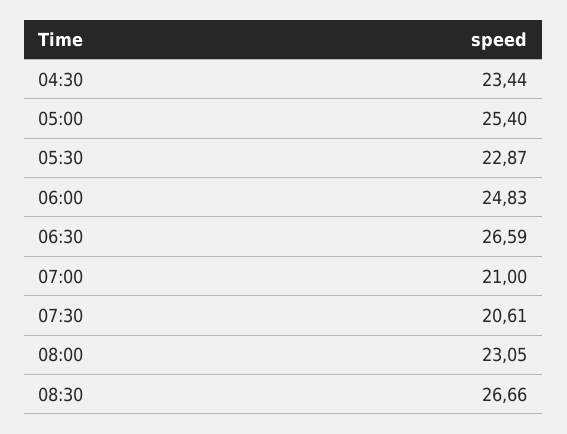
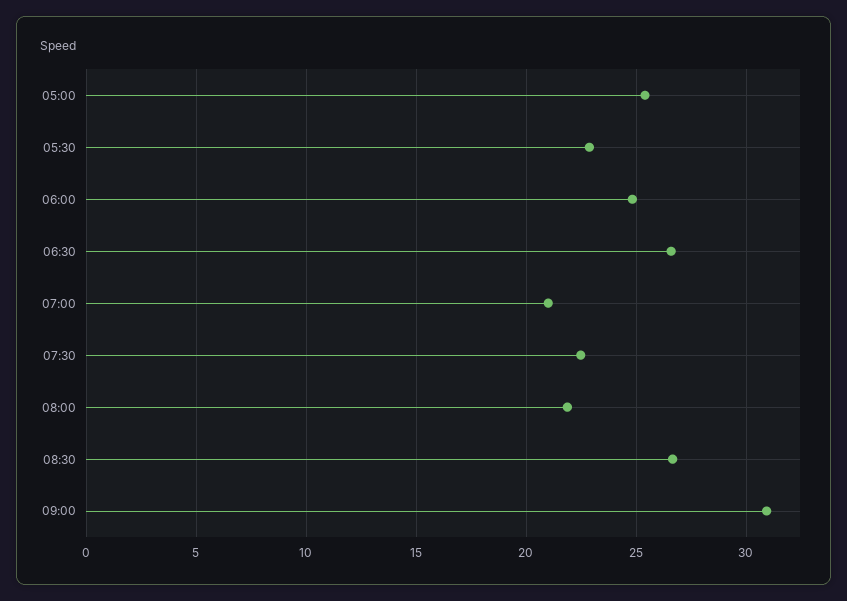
04:30: 23.44 -> none
07:30: 20.61 -> 22.5
08:00: 23.05 -> 22
09:00: none -> 31

